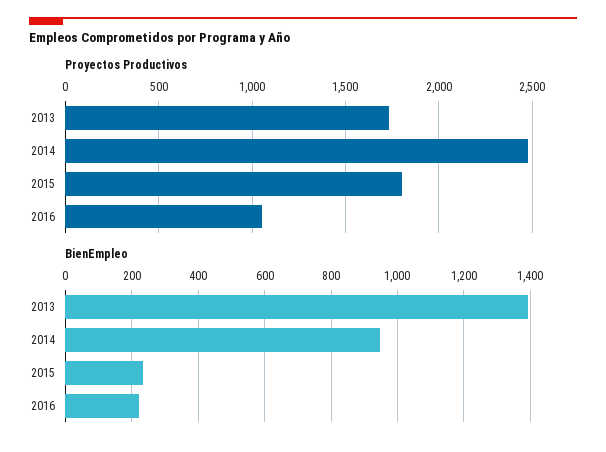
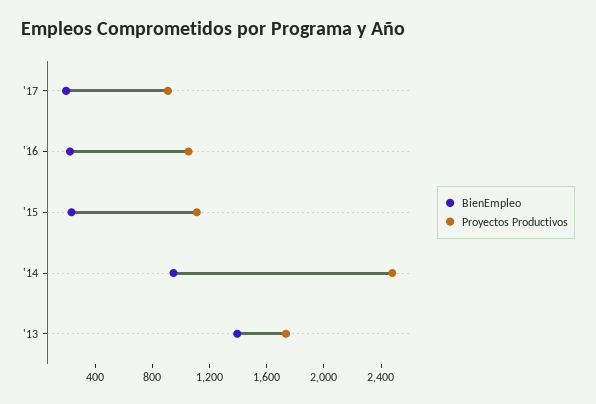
Proyectos Productivos, 2015: 1800 -> 1100
BienEmpleo, '17: none -> 200
Proyectos Productivos, '17: none -> 900

